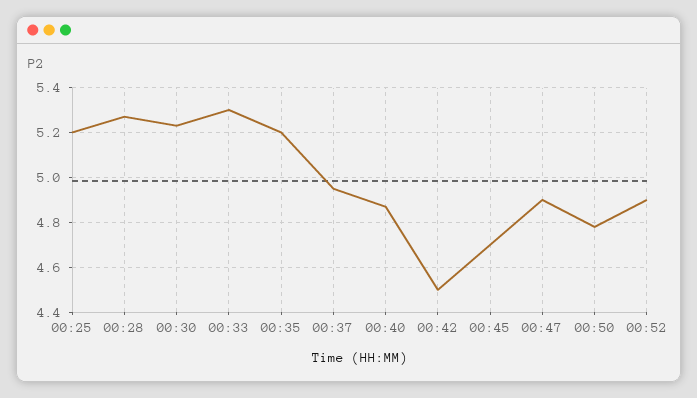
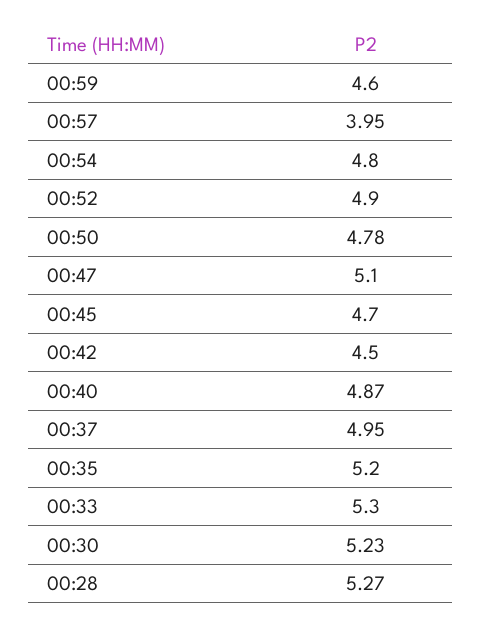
00:25: 5.2 -> none
00:47: 4.9 -> 5.1
00:59: none -> 4.6
00:57: none -> 3.95
00:54: none -> 4.8

